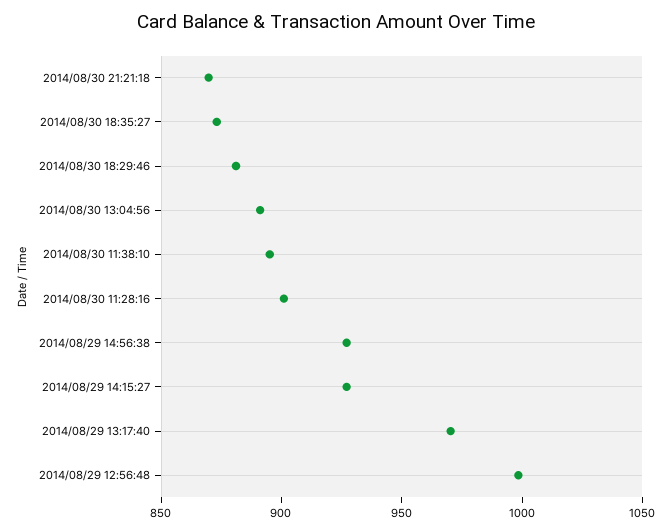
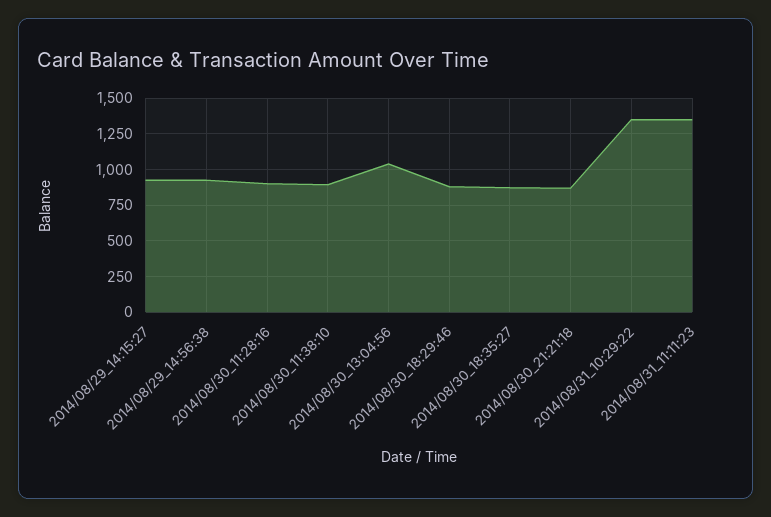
2014/08/30 13:04:56: 890 -> 1050
2014/08/29 13:17:40: 970 -> none
2014/08/29 12:56:48: 1000 -> none
2014/08/31_10:29:22: none -> 1350
2014/08/31_11:11:23: none -> 1350

